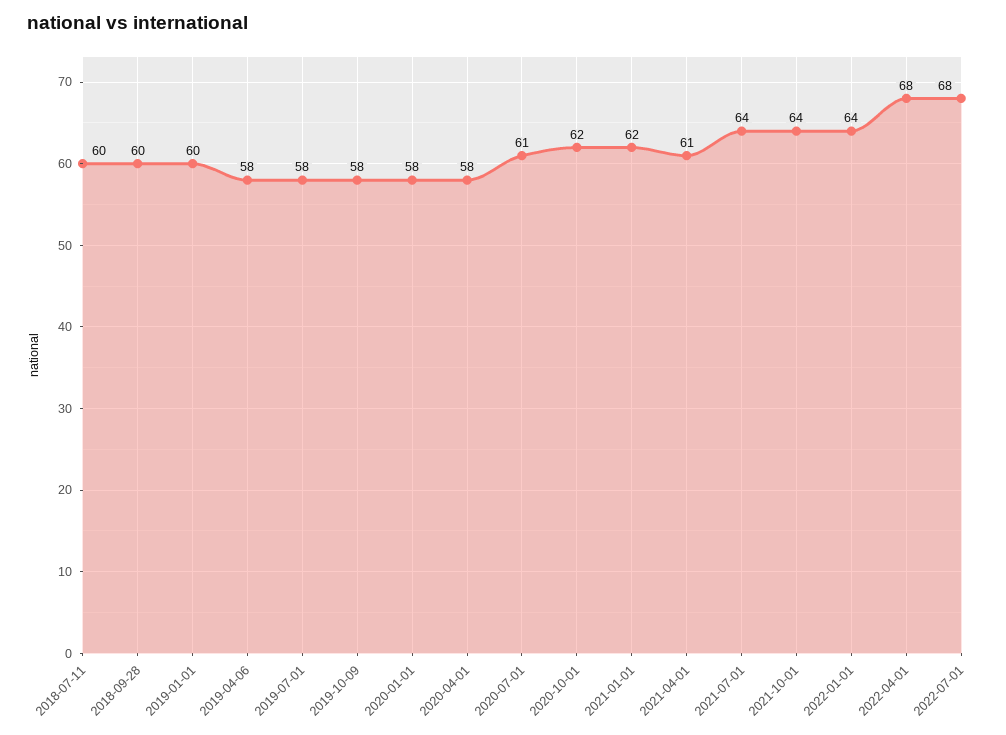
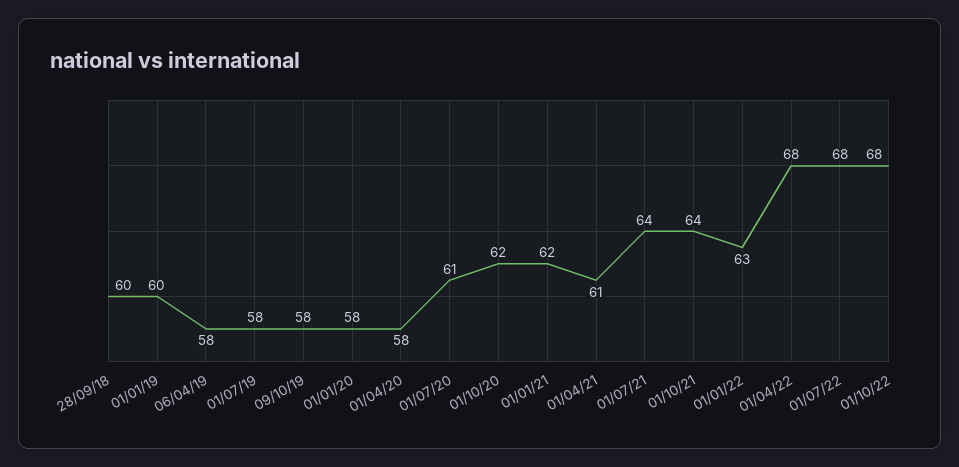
2018-07-11: 60 -> none
2022-01-01: 64 -> 63
01/10/22: none -> 68

